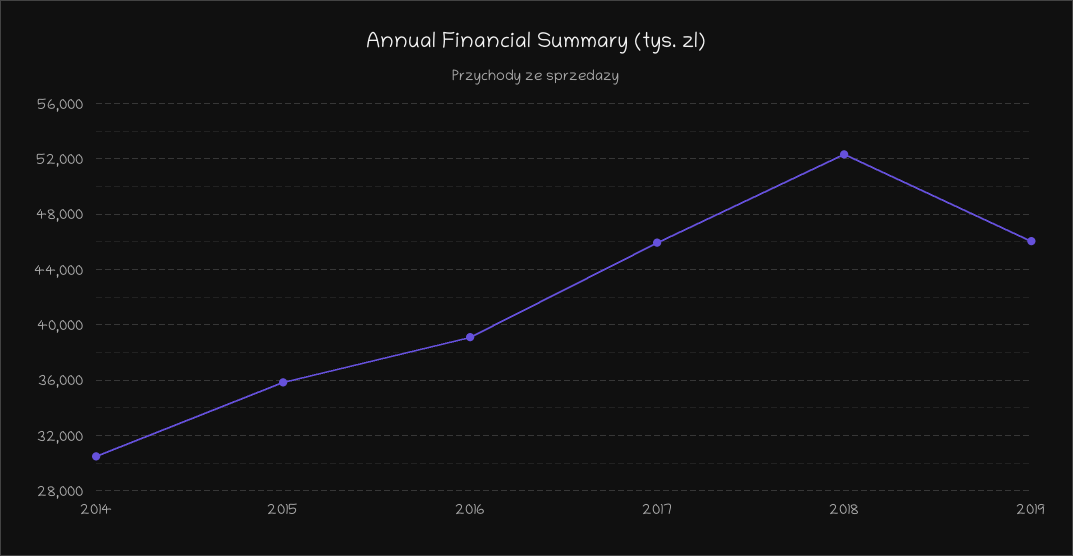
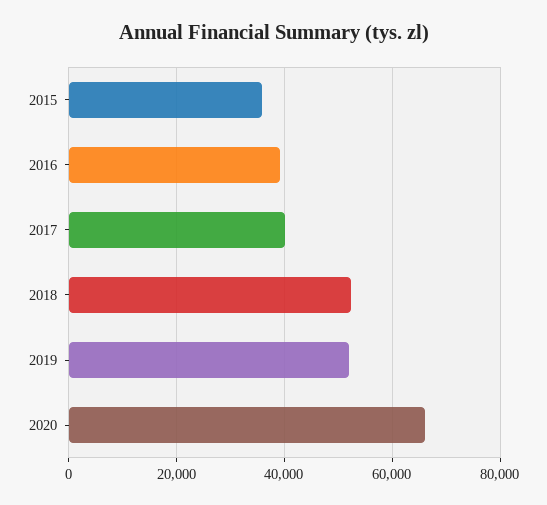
2014: 30500 -> none
2017: 46000 -> 40000
2019: 46000 -> 52000
2020: none -> 66000

